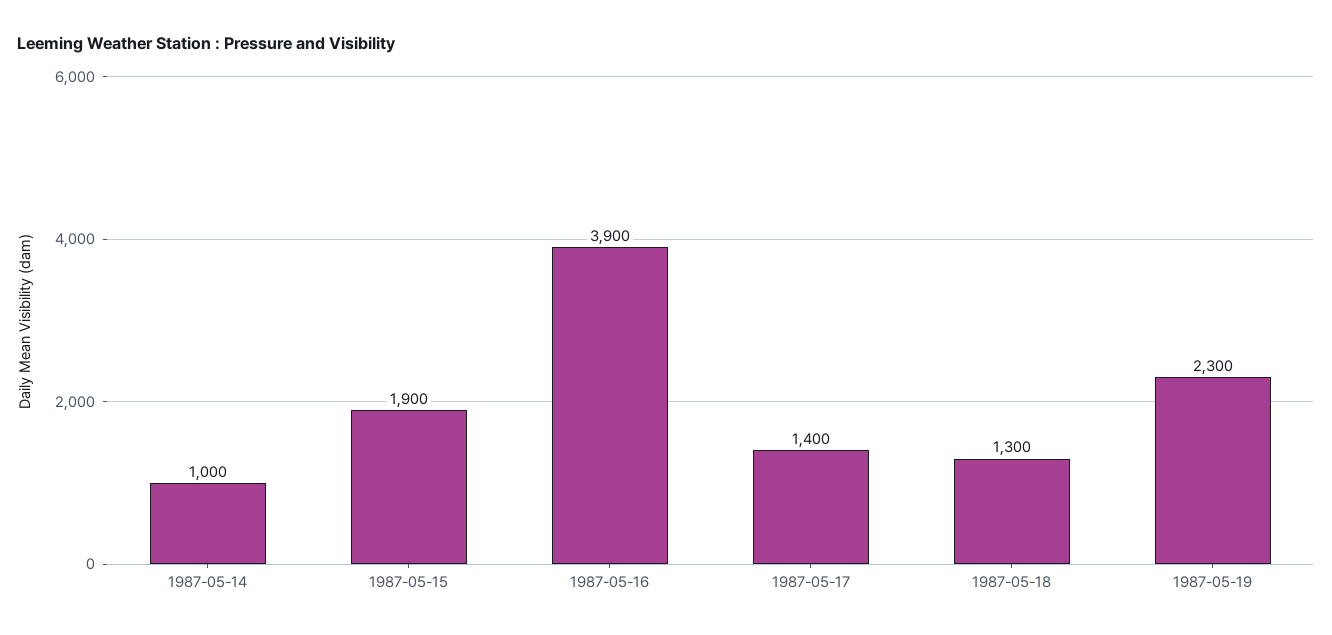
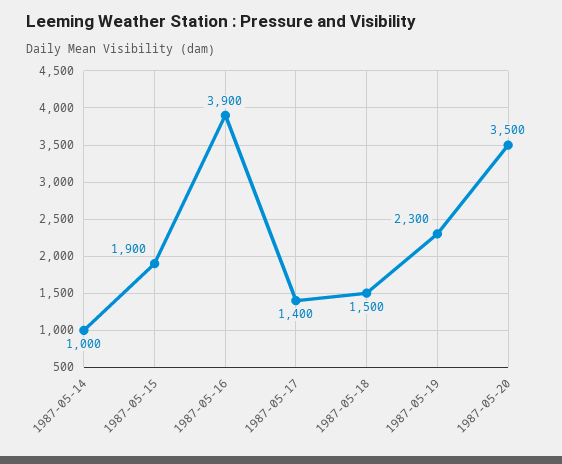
1987-05-18: 1300 -> 1500
1987-05-20: none -> 3500

